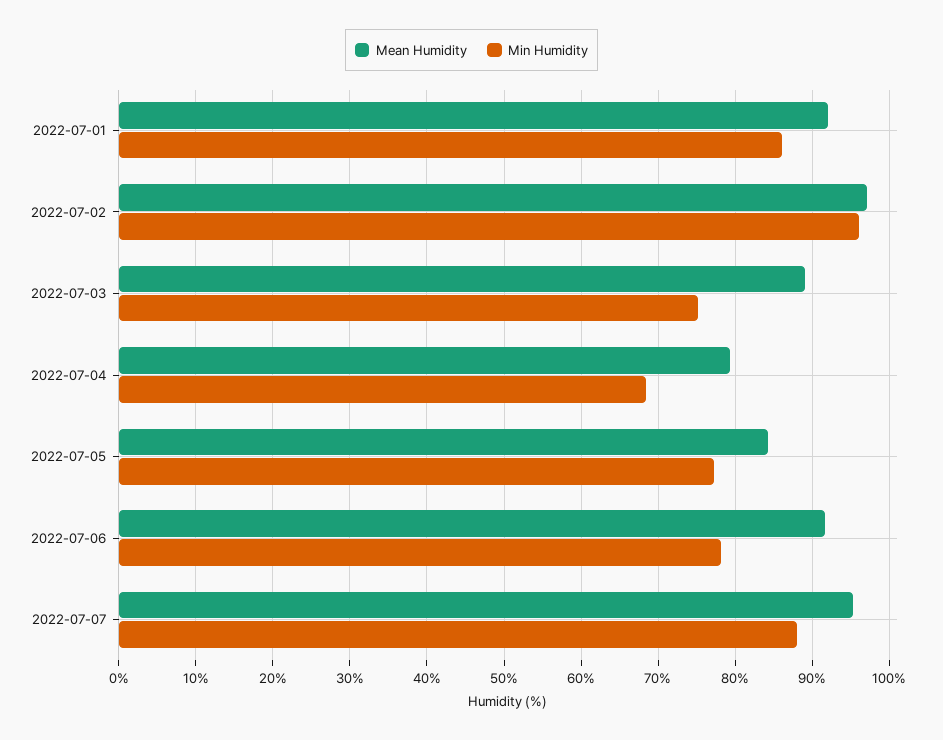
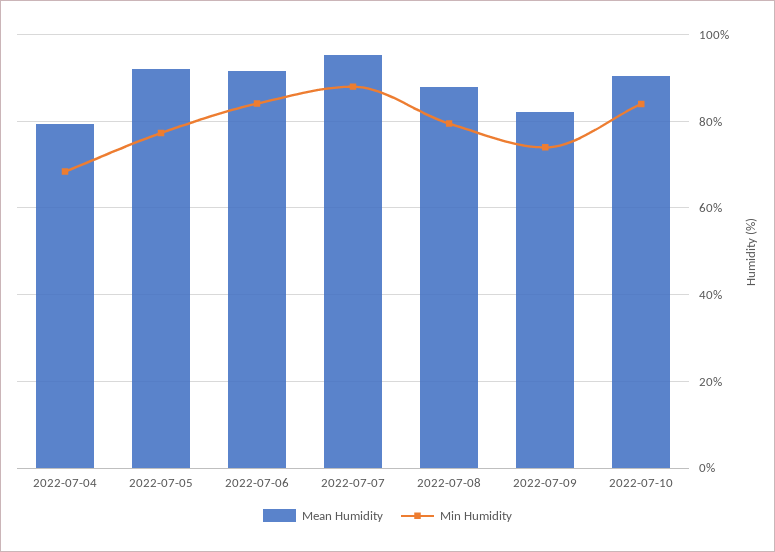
Mean Humidity, 2022-07-01: 92 -> none
Min Humidity, 2022-07-01: 86 -> none
Mean Humidity, 2022-07-02: 97 -> none
Min Humidity, 2022-07-02: 96 -> none
Mean Humidity, 2022-07-03: 89 -> none
Min Humidity, 2022-07-03: 75 -> none
Mean Humidity, 2022-07-05: 84 -> 92
Min Humidity, 2022-07-06: 78 -> 84
Mean Humidity, 2022-07-08: none -> 88
Min Humidity, 2022-07-08: none -> 80
Mean Humidity, 2022-07-09: none -> 82
Min Humidity, 2022-07-09: none -> 74
Mean Humidity, 2022-07-10: none -> 90
Min Humidity, 2022-07-10: none -> 84

